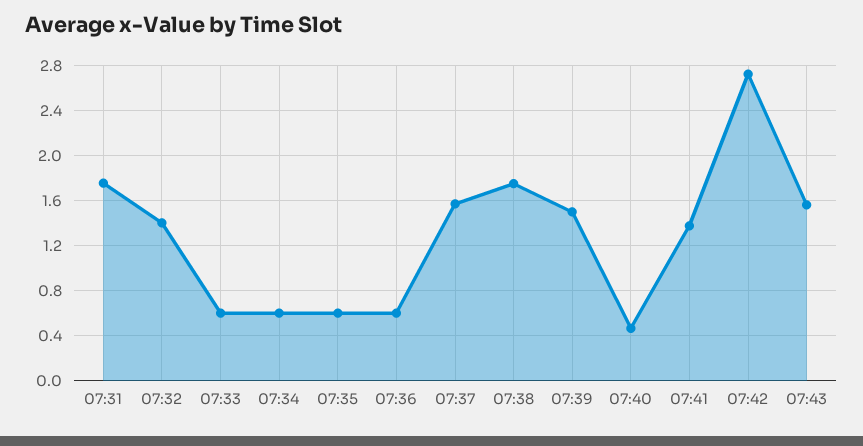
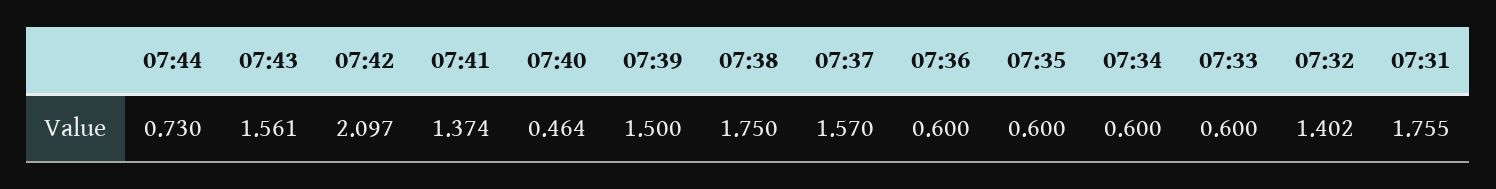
07:42: 2.7 -> 2.097
07:44: none -> 0.73

